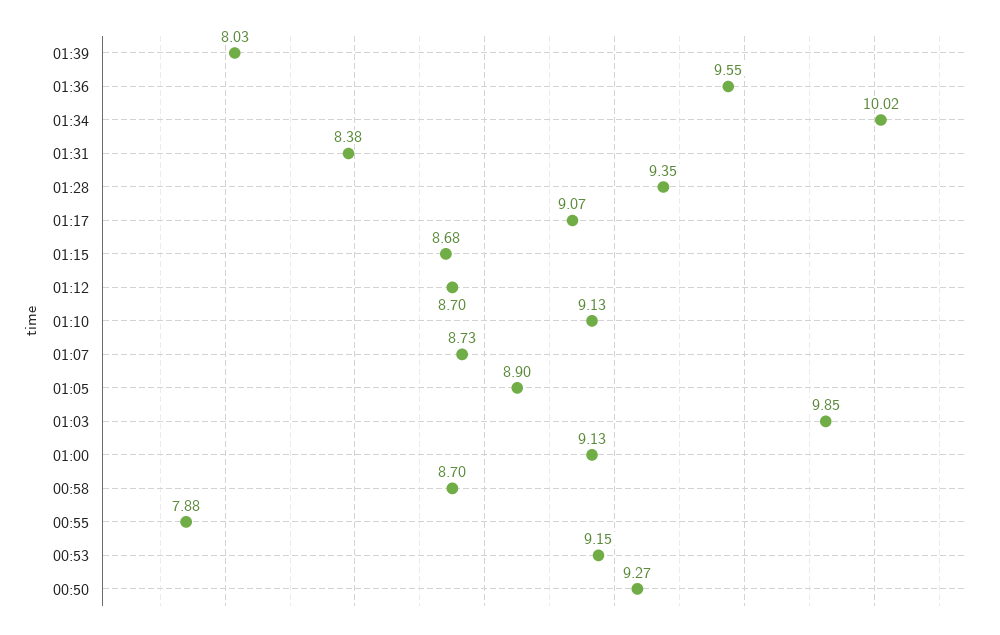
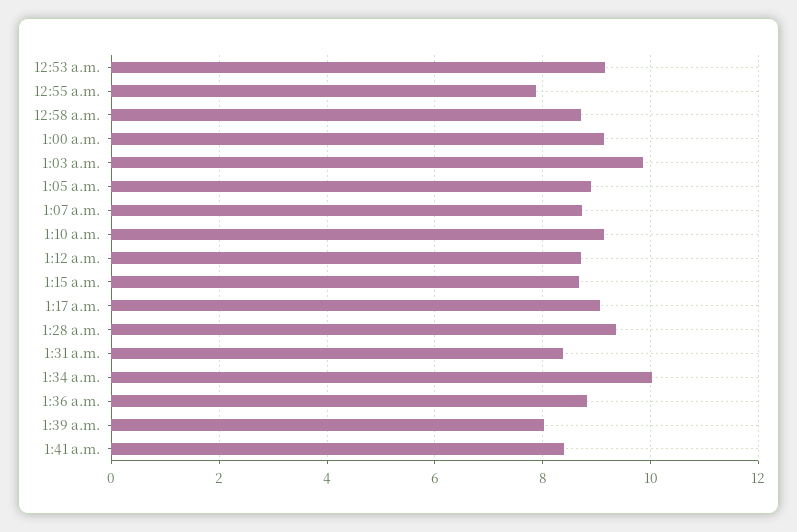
01:36: 9.55 -> 8.8
00:50: 9.27 -> none
1:41 a.m.: none -> 8.4

